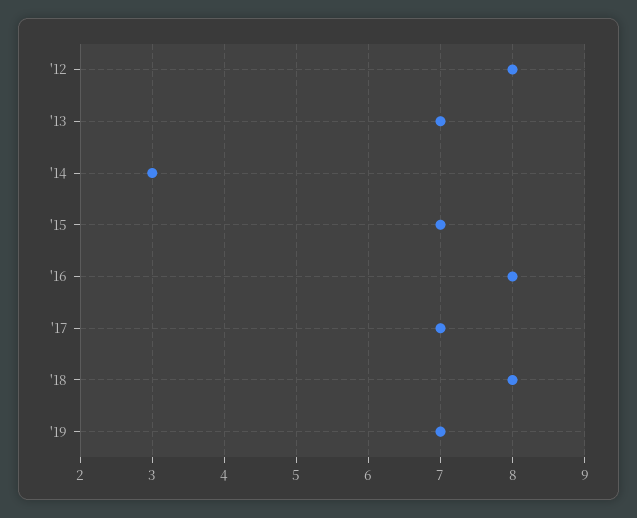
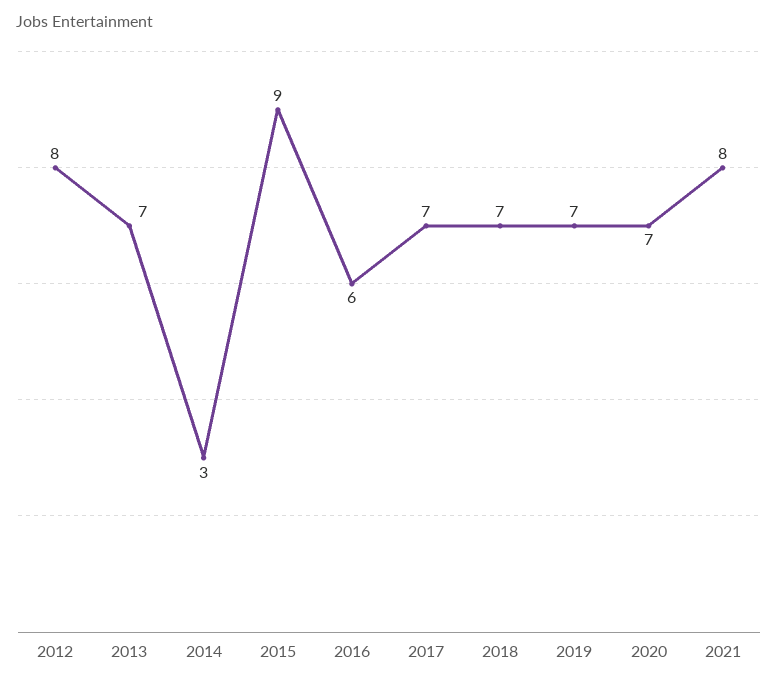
'15: 7 -> 9
'16: 8 -> 6
'18: 8 -> 7
2020: none -> 7
2021: none -> 8

